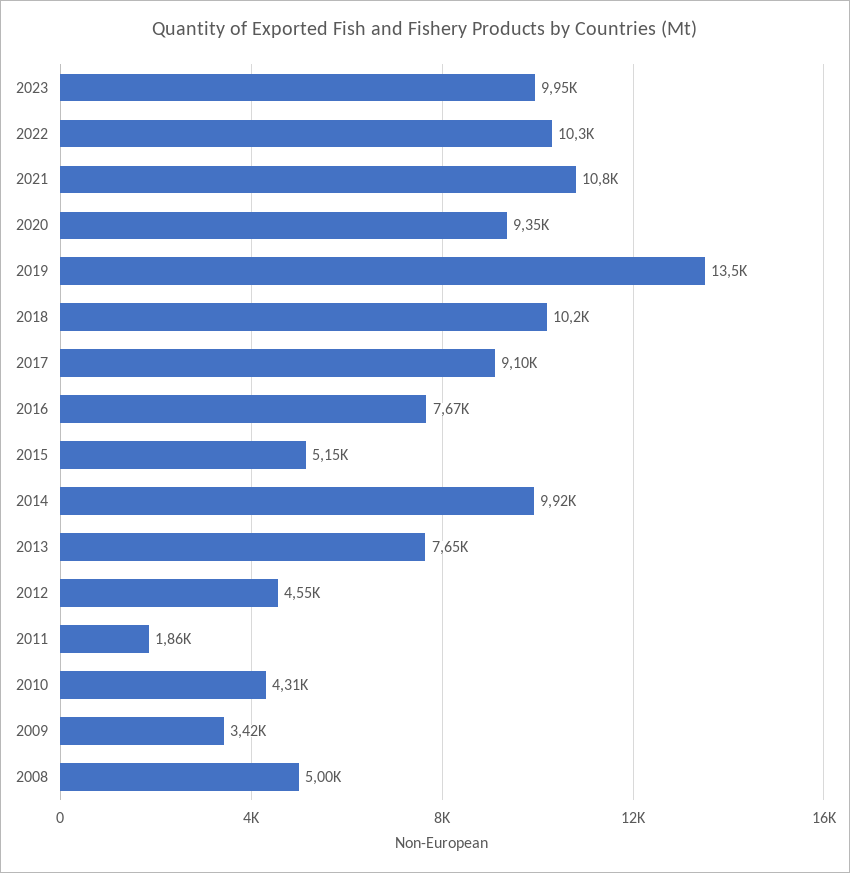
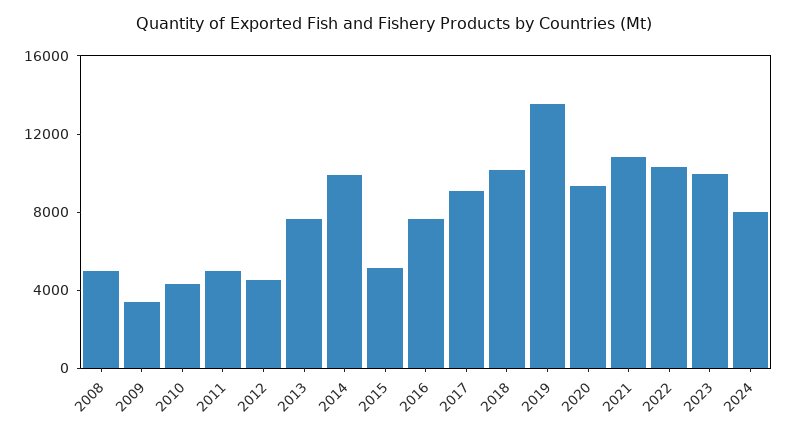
2011: 1860 -> 5000
2024: none -> 8000

